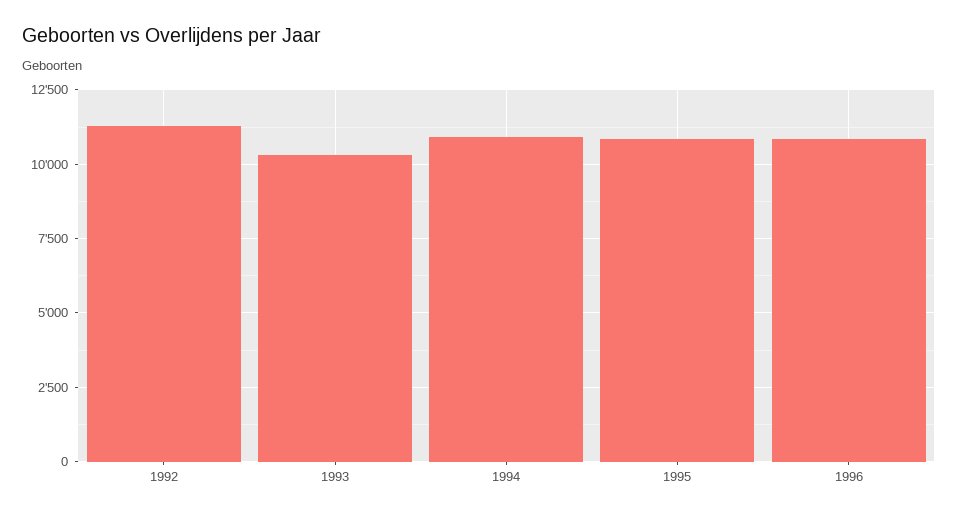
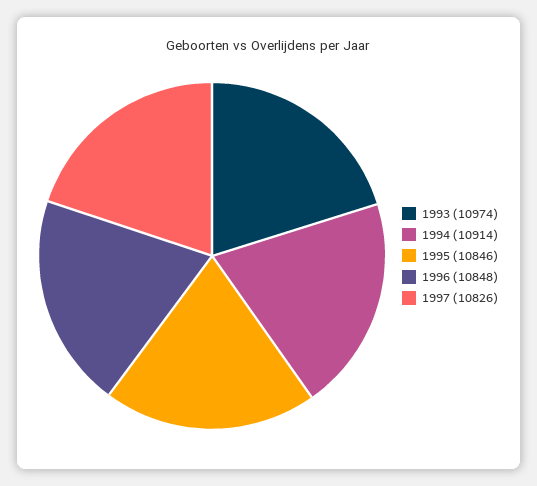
1992: 11250 -> none
1993: 10250 -> 10974
1997: none -> 10826

